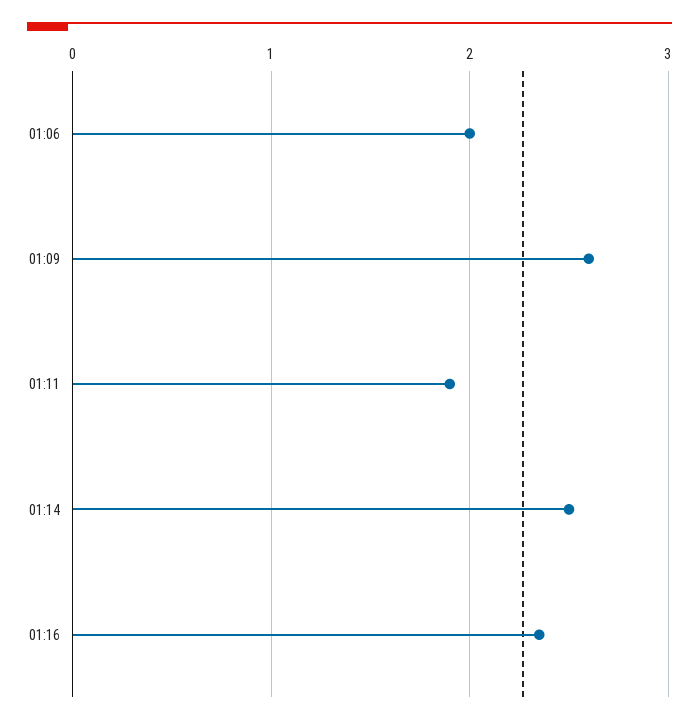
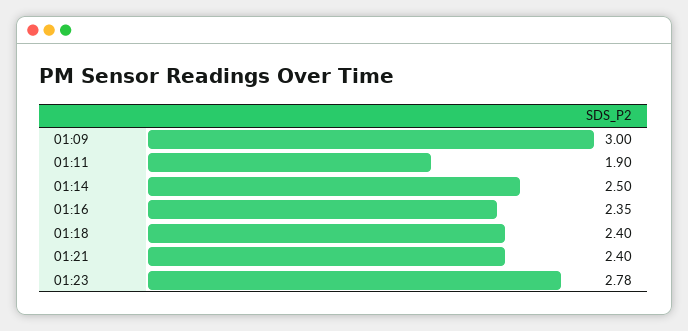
01:06: 2 -> none
01:09: 2.6 -> 3
01:18: none -> 2.4
01:21: none -> 2.4
01:23: none -> 2.78

